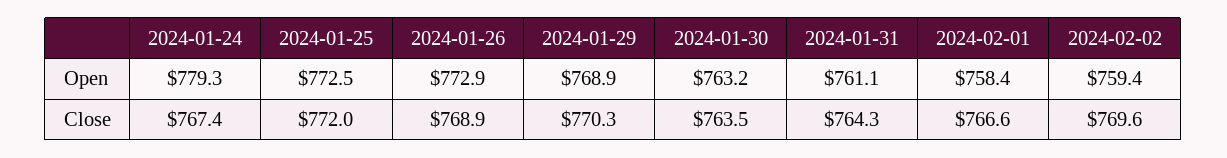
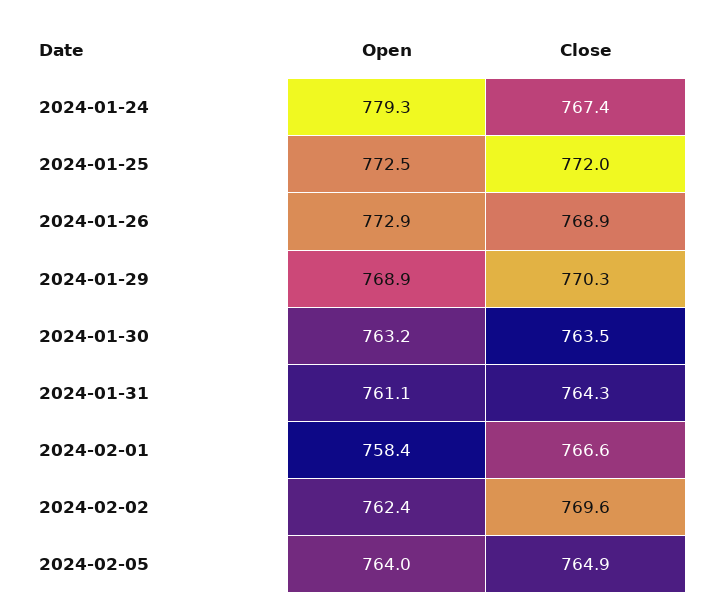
2024-02-02, Open: 759.4 -> 762.4
2024-02-05, Open: none -> 764
2024-02-05, Close: none -> 764.9

